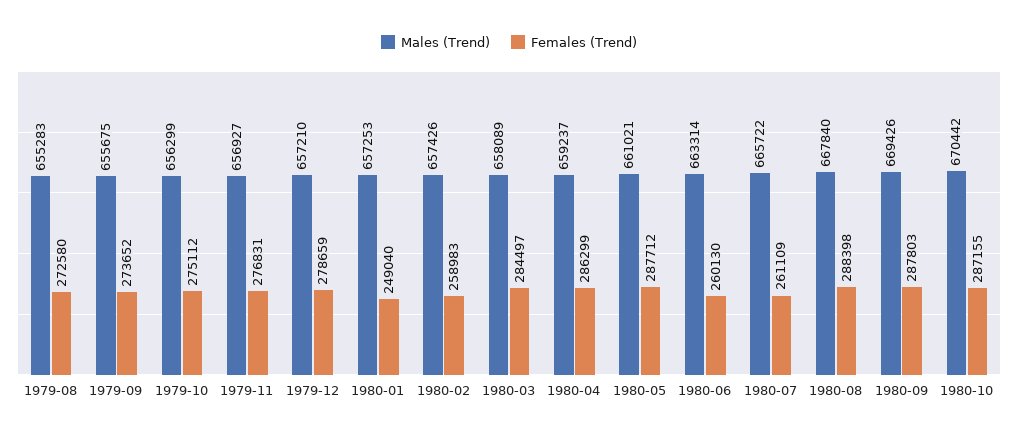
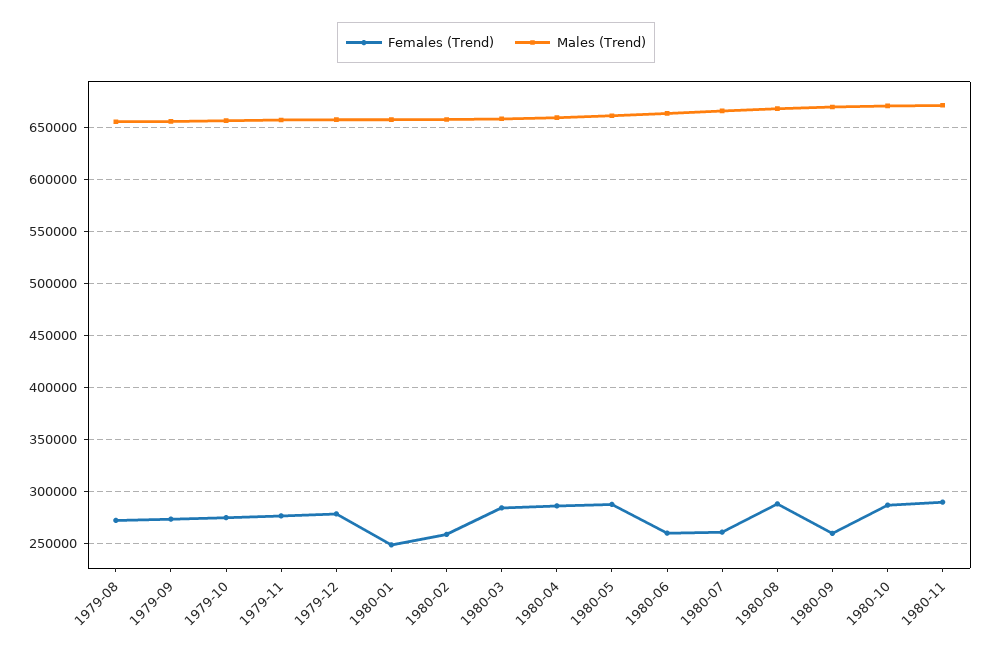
Females (Trend), 1980-09: 287803 -> 260000
Females (Trend), 1980-11: none -> 290000
Males (Trend), 1980-11: none -> 670000

